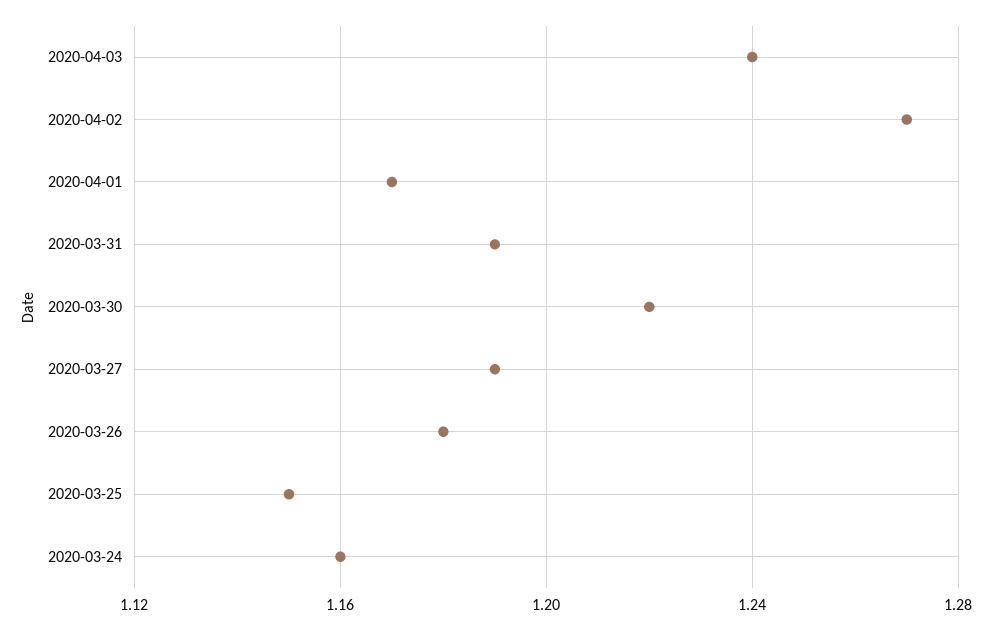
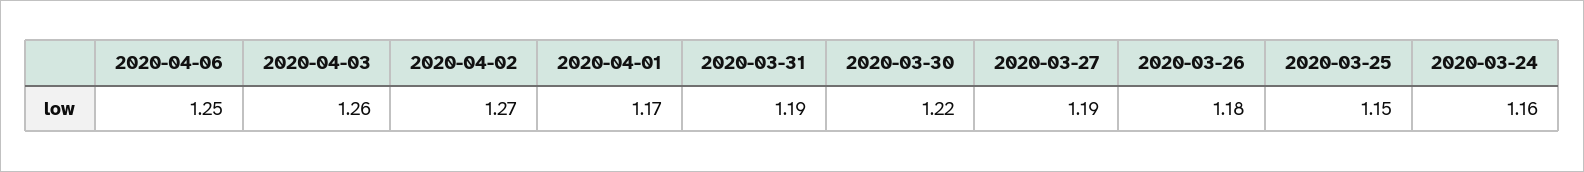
2020-04-03: 1.24 -> 1.26
2020-04-06: none -> 1.25

